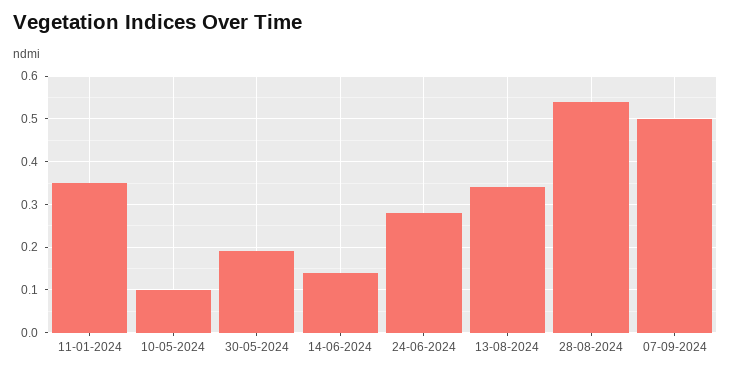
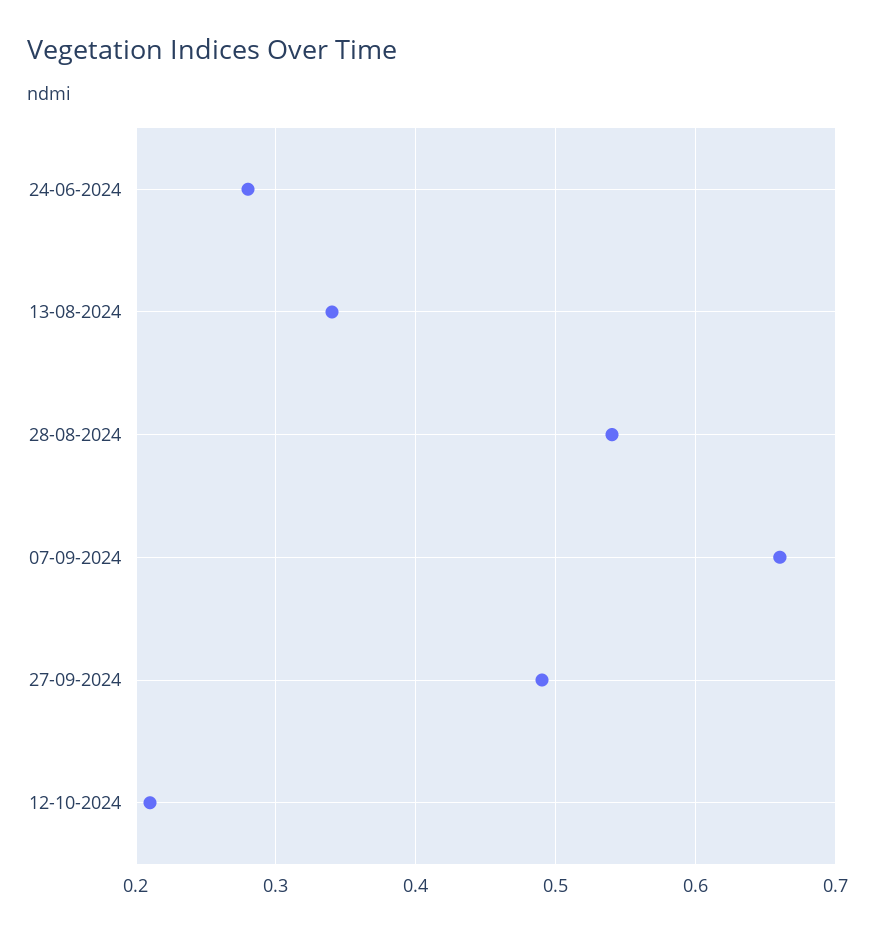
11-01-2024: 0.35 -> none
10-05-2024: 0.1 -> none
30-05-2024: 0.2 -> none
14-06-2024: 0.15 -> none
07-09-2024: 0.5 -> 0.66
27-09-2024: none -> 0.49
12-10-2024: none -> 0.21

